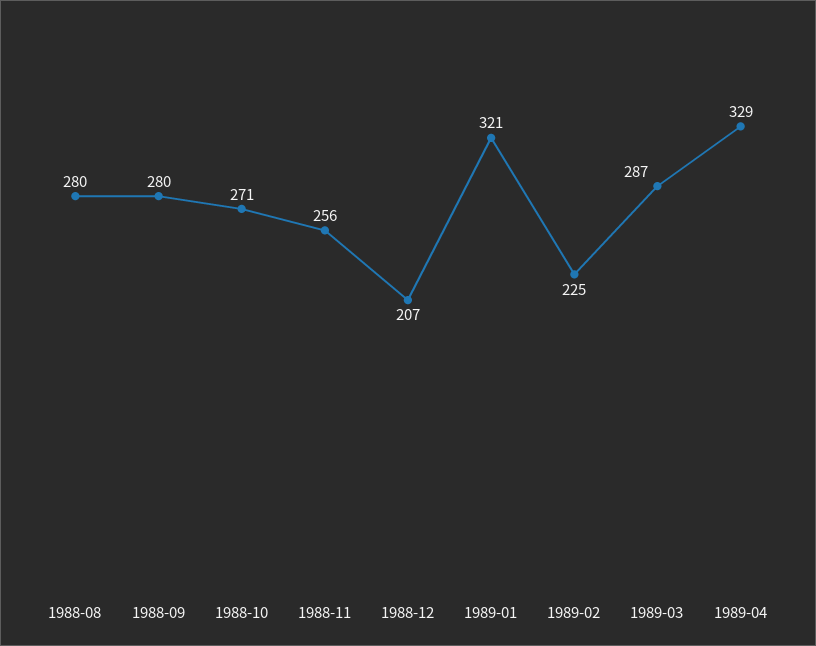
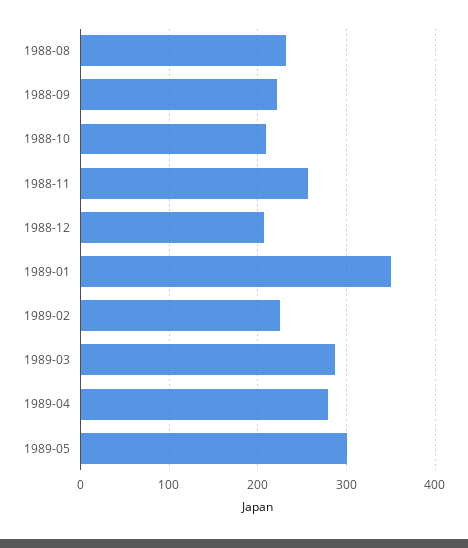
1988-08: 280 -> 230
1988-09: 280 -> 220
1988-10: 271 -> 210
1989-01: 321 -> 350
1989-04: 329 -> 280
1989-05: none -> 300

